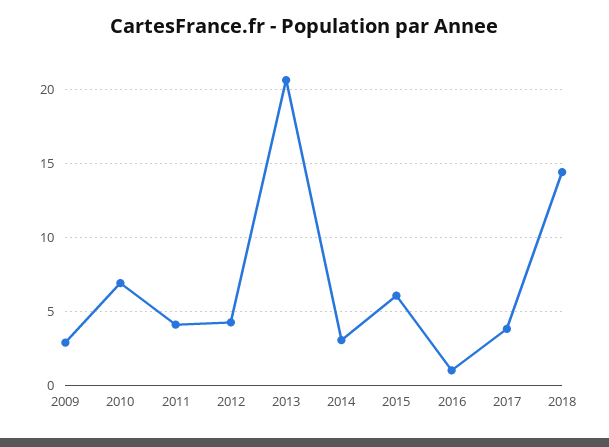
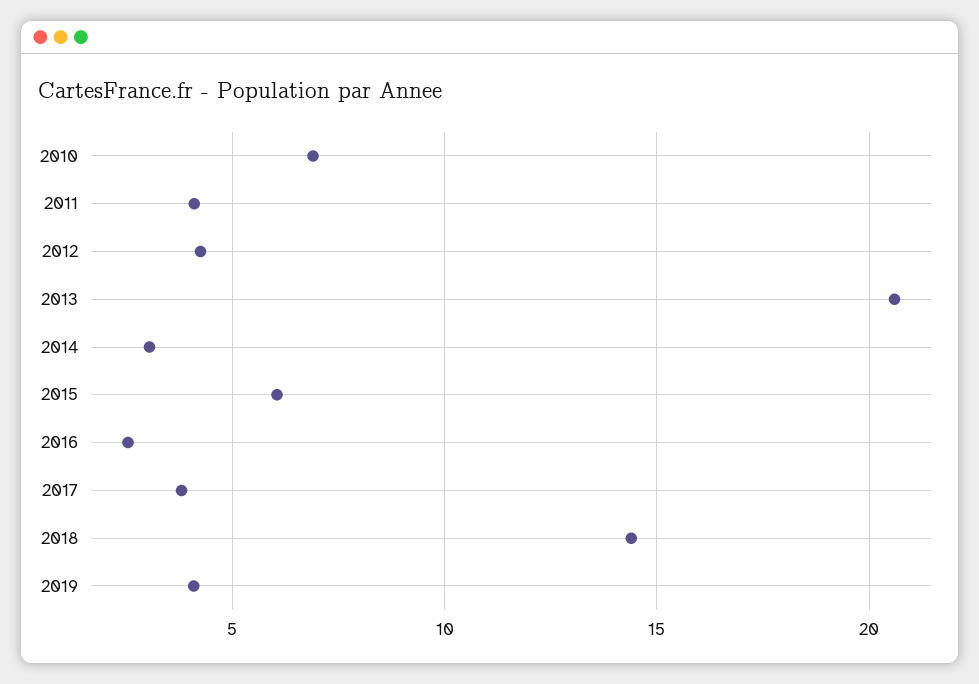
2009: 3 -> none
2016: 1 -> 2.5
2019: none -> 4

